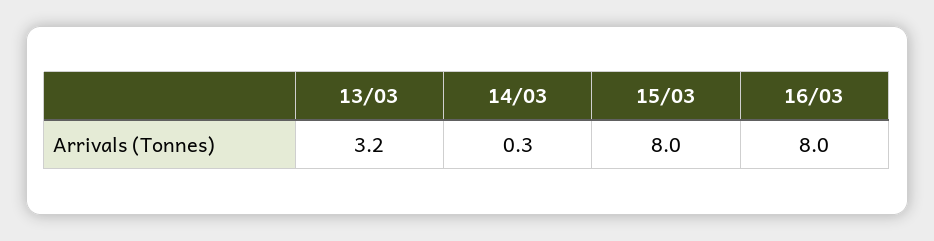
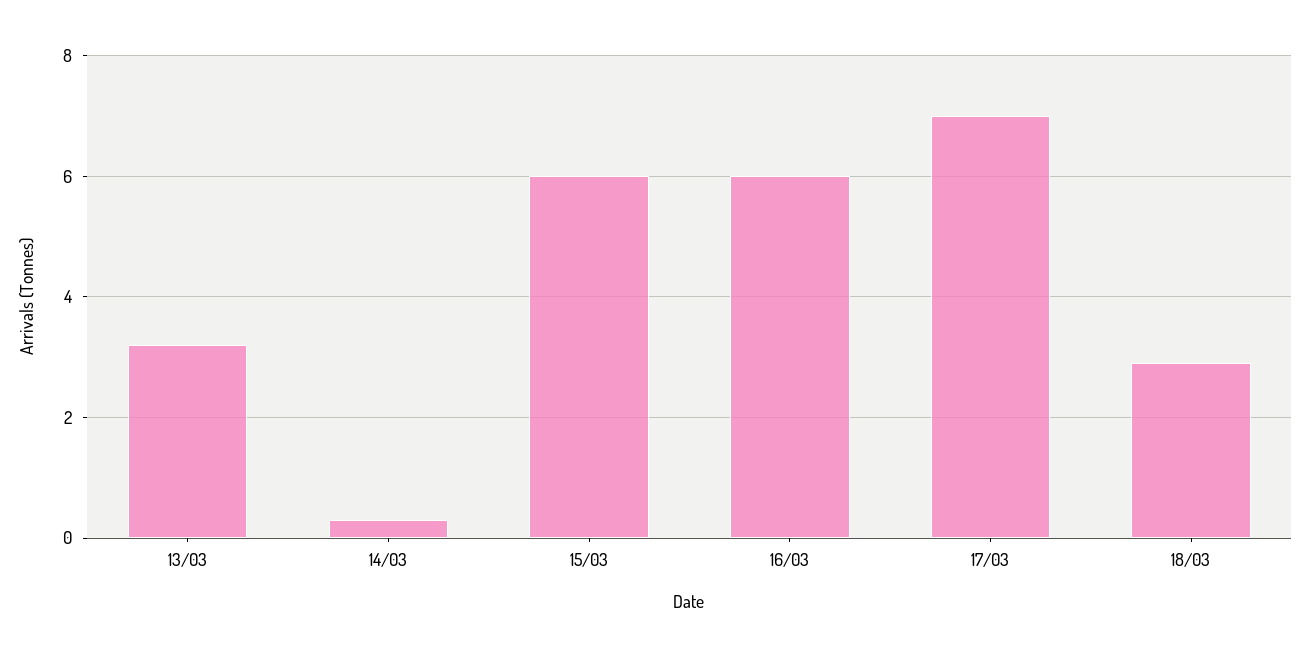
15/03: 8 -> 6
16/03: 8 -> 6
17/03: none -> 7
18/03: none -> 3

